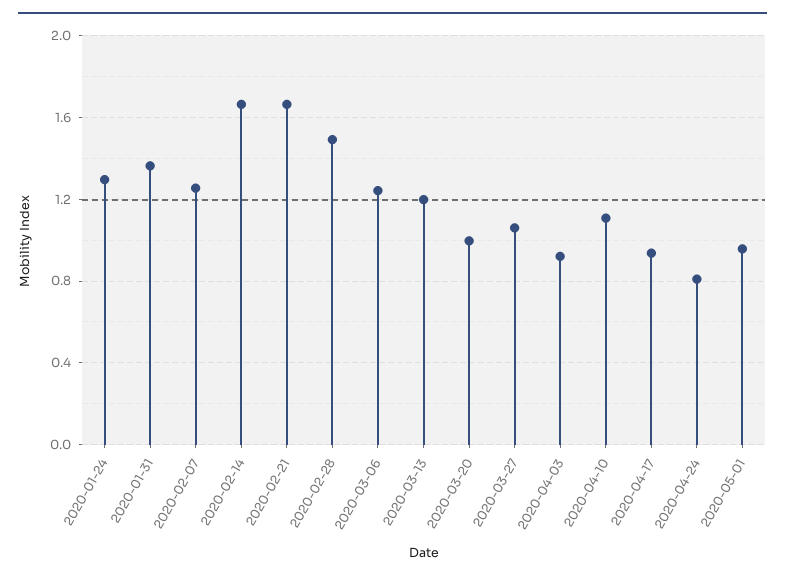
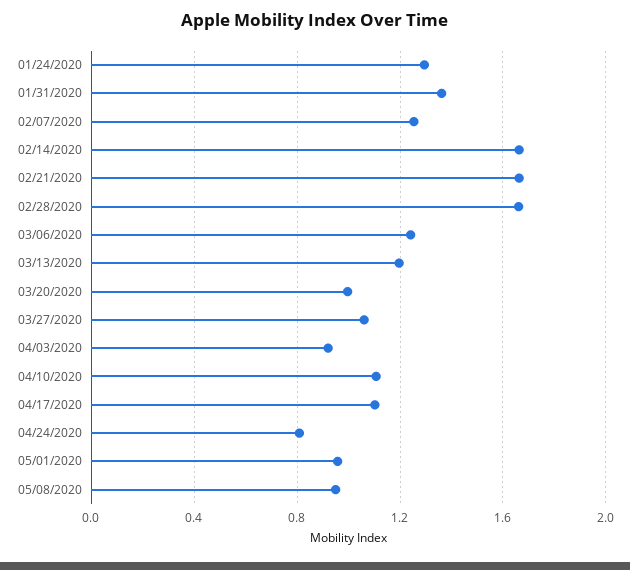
2020-02-28: 1.5 -> 1.65
2020-04-17: 0.95 -> 1.1
05/08/2020: none -> 0.95

